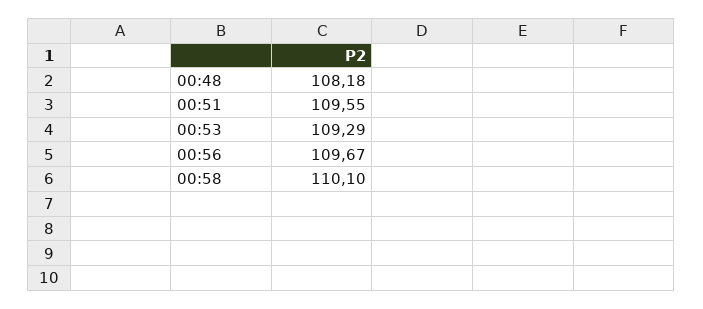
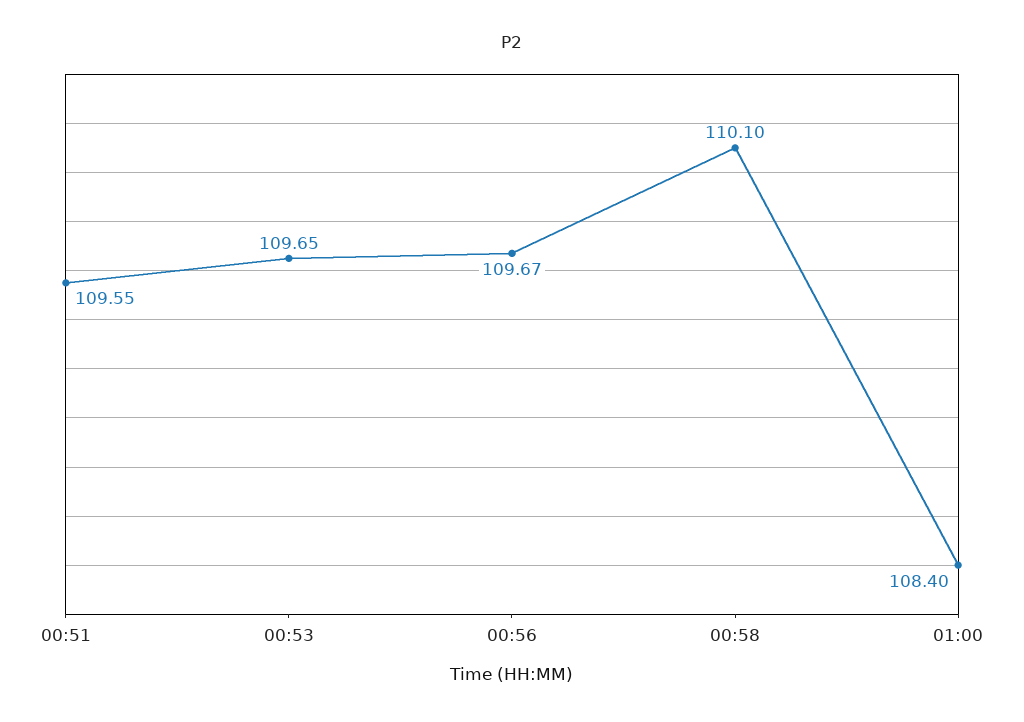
00:48: 108.18 -> none
00:53: 109.29 -> 109.65
01:00: none -> 108.4

